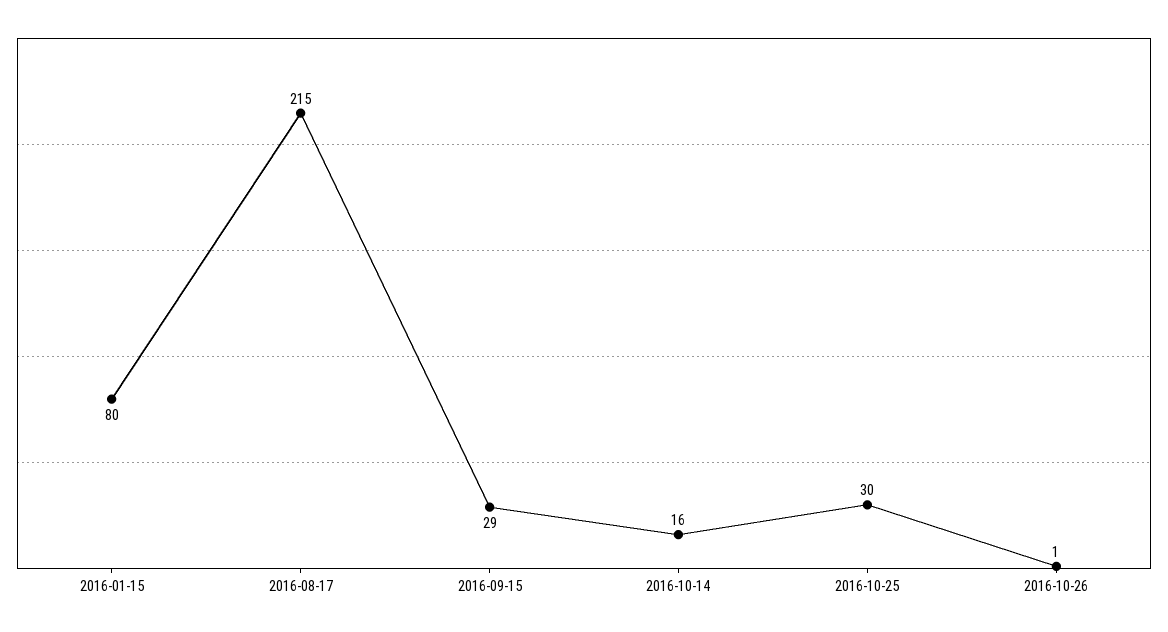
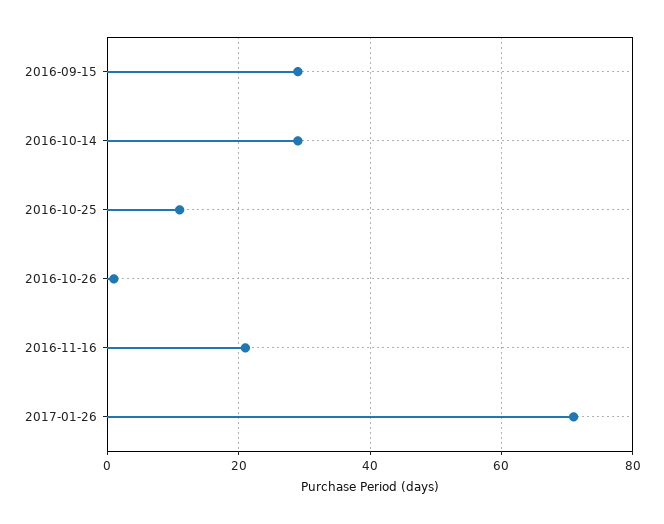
2016-01-15: 80 -> none
2016-08-17: 215 -> none
2016-10-14: 16 -> 30
2016-10-25: 30 -> 10
2016-11-16: none -> 20
2017-01-26: none -> 70

